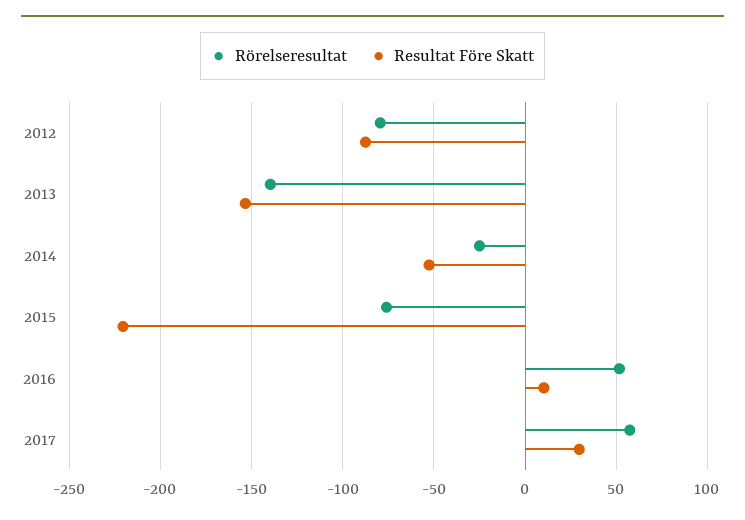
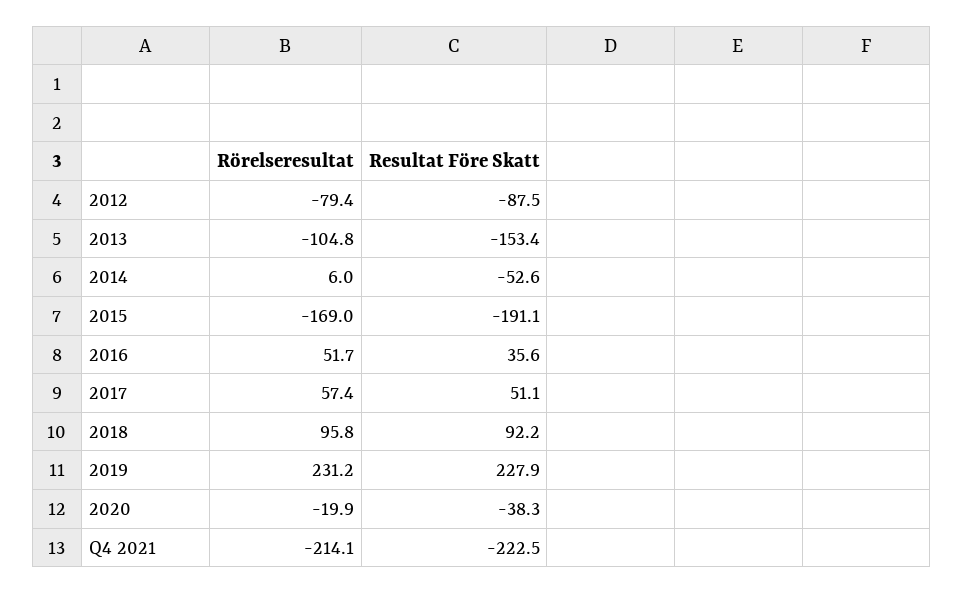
Rörelseresultat, 2013: -140 -> -104.8
Rörelseresultat, 2014: -25 -> 6
Rörelseresultat, 2015: -75 -> -169
Resultat Före Skatt, 2015: -220 -> -191.1
Resultat Före Skatt, 2016: 10 -> 35.6
Resultat Före Skatt, 2017: 30 -> 51.1
Rörelseresultat, 2018: none -> 95.8
Resultat Före Skatt, 2018: none -> 92.2
Rörelseresultat, 2019: none -> 231.2
Resultat Före Skatt, 2019: none -> 227.9
Rörelseresultat, 2020: none -> -19.9
Resultat Före Skatt, 2020: none -> -38.3
Rörelseresultat, Q4 2021: none -> -214.1
Resultat Före Skatt, Q4 2021: none -> -222.5

